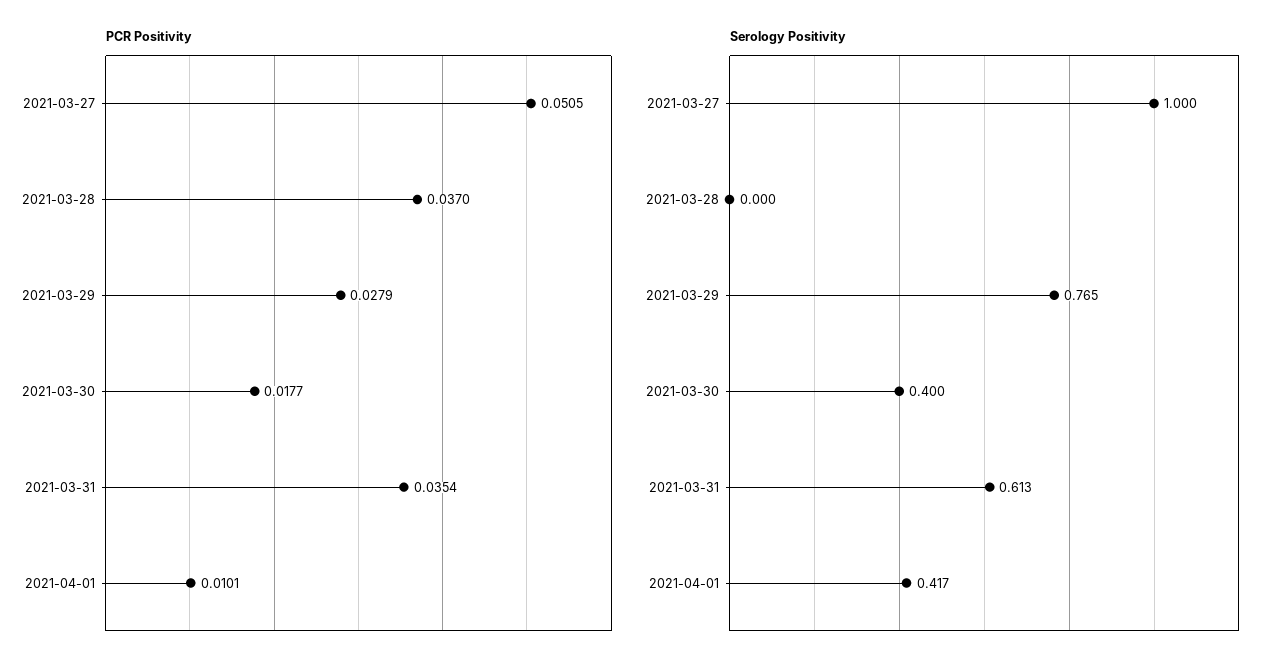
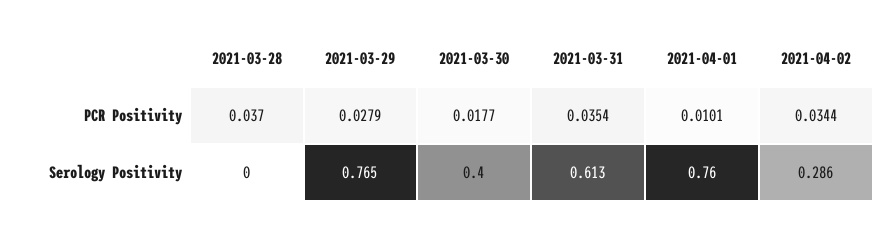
PCR Positivity, 2021-03-27: 0.0505 -> none
Serology Positivity, 2021-03-27: 1 -> none
Serology Positivity, 2021-04-01: 0.417 -> 0.76
PCR Positivity, 2021-04-02: none -> 0.0344
Serology Positivity, 2021-04-02: none -> 0.286

